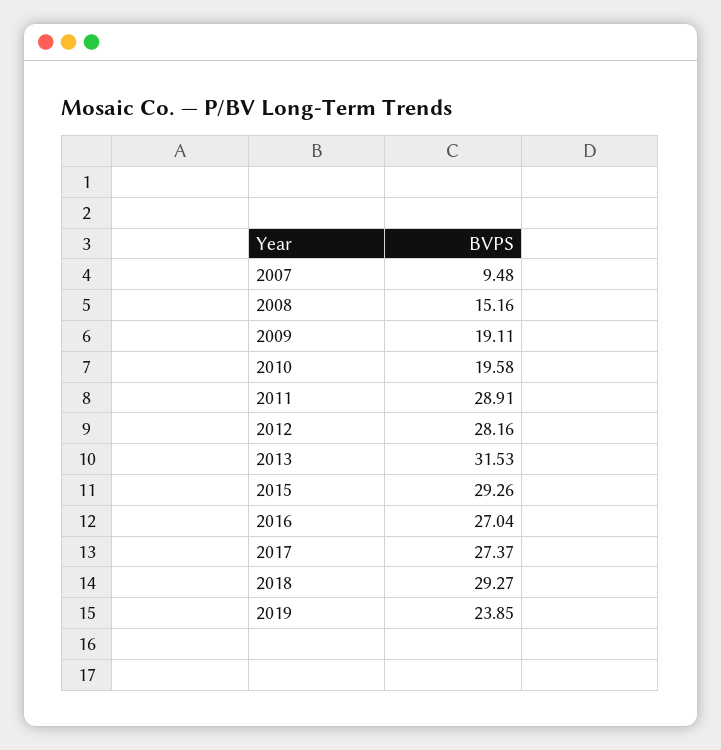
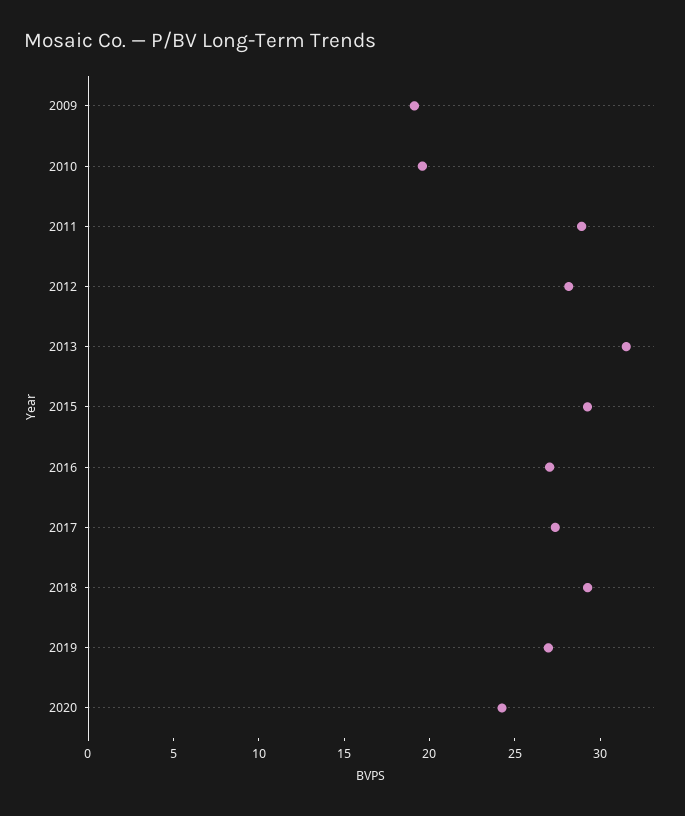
2007: 9.48 -> none
2008: 15.16 -> none
2019: 23.85 -> 27
2020: none -> 24

